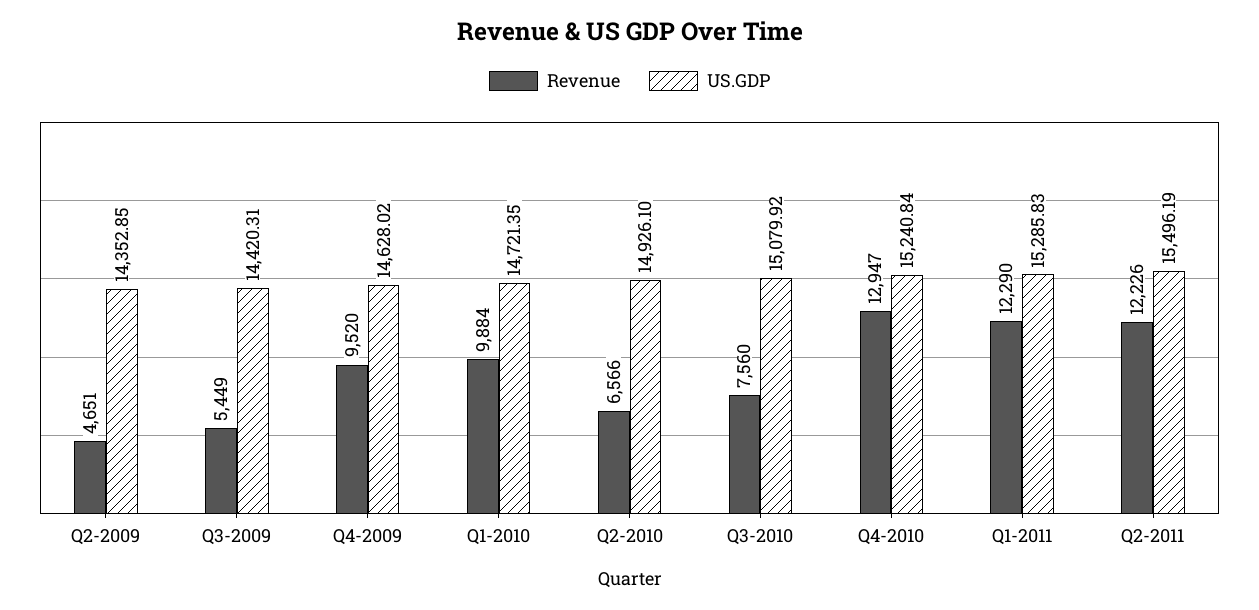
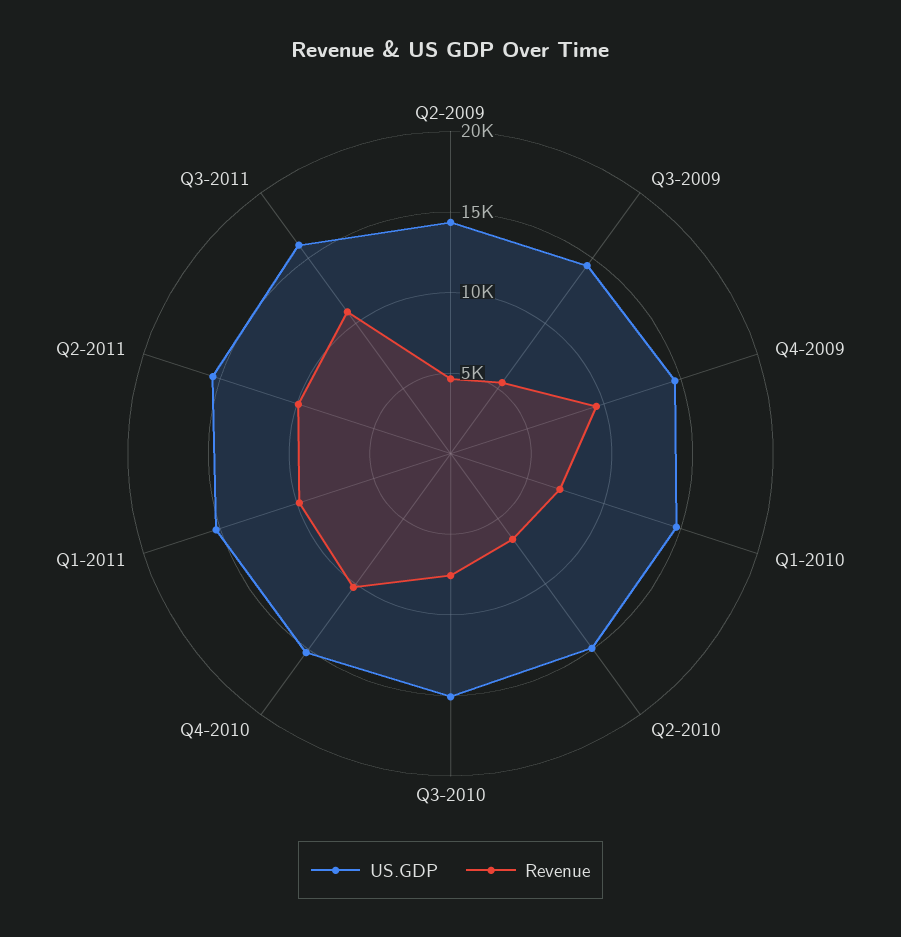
Revenue, Q1-2010: 9884 -> 7000
Revenue, Q4-2010: 12947 -> 10000
Revenue, Q1-2011: 12290 -> 10000
Revenue, Q2-2011: 12226 -> 10000
US.GDP, Q3-2011: none -> 16000
Revenue, Q3-2011: none -> 11000

